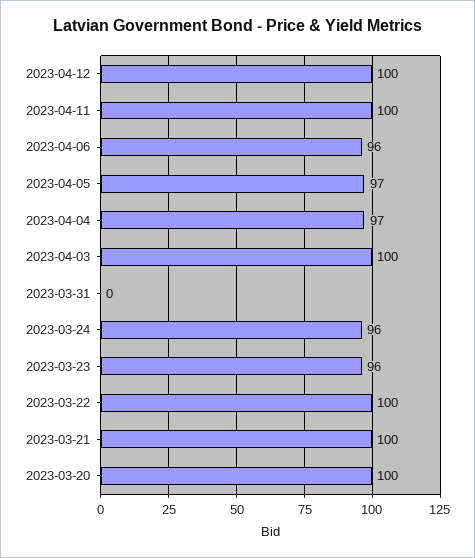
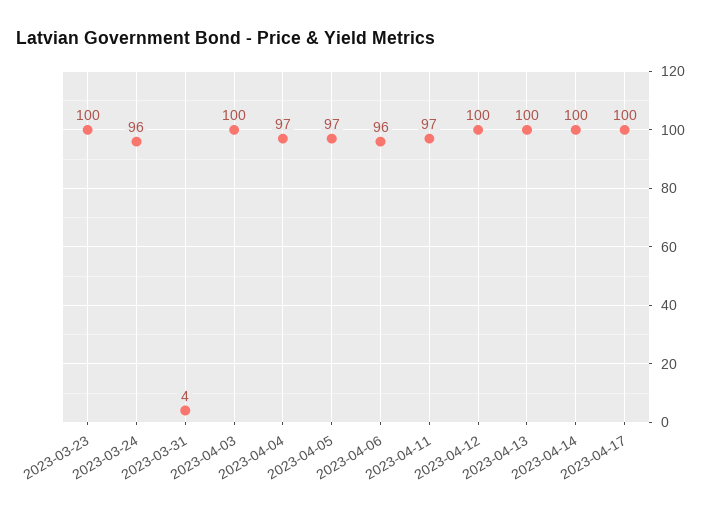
2023-04-11: 100 -> 97
2023-03-31: 0 -> 4
2023-03-23: 96 -> 100
2023-03-22: 100 -> none
2023-03-21: 100 -> none
2023-03-20: 100 -> none
2023-04-13: none -> 100
2023-04-14: none -> 100
2023-04-17: none -> 100

